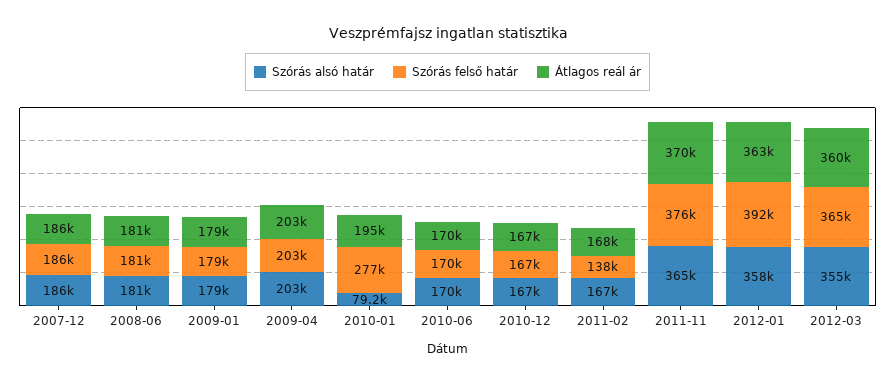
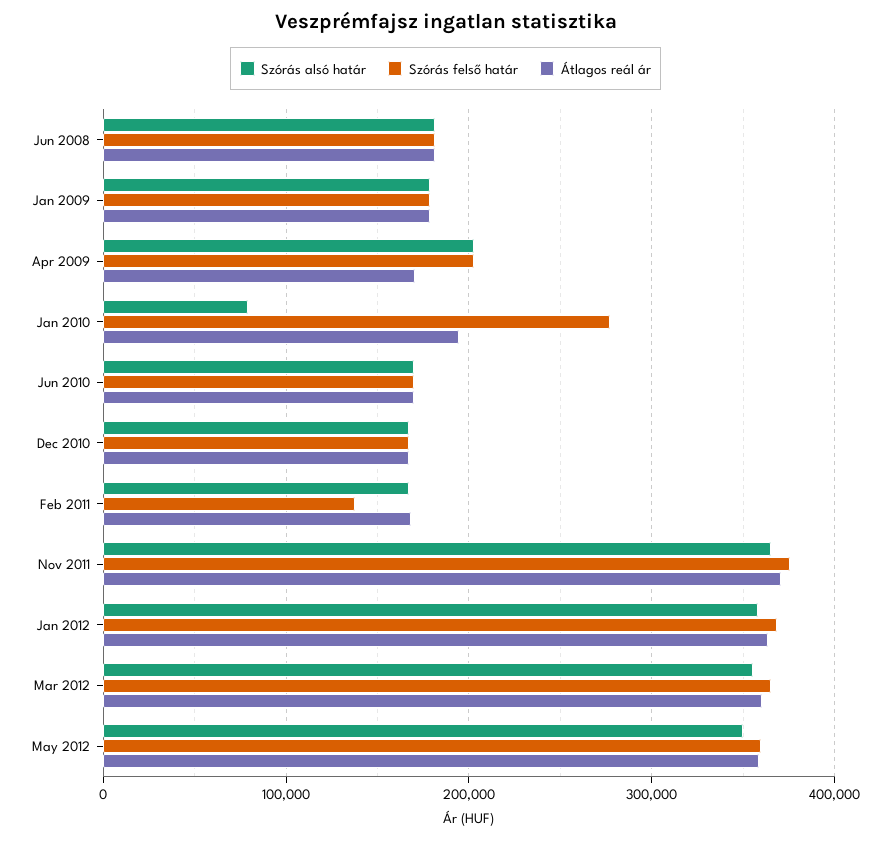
Szórás alsó határ, 2007-12: 186000 -> none
Szórás felső határ, 2007-12: 186000 -> none
Átlagos reál ár, 2007-12: 186000 -> none
Átlagos reál ár, 2009-04: 203000 -> 170000
Szórás felső határ, 2012-01: 392000 -> 370000
Szórás alsó határ, May 2012: none -> 350000
Szórás felső határ, May 2012: none -> 360000
Átlagos reál ár, May 2012: none -> 360000

